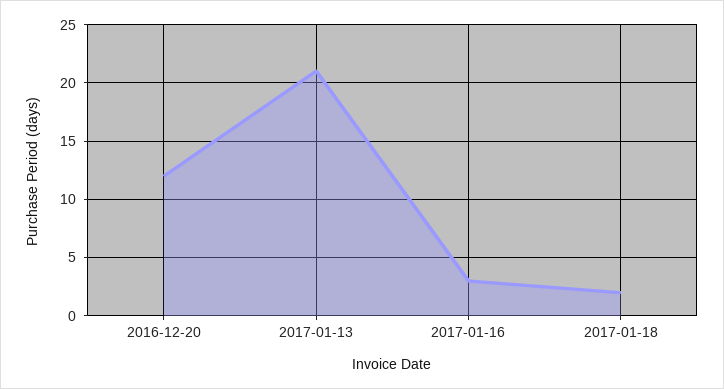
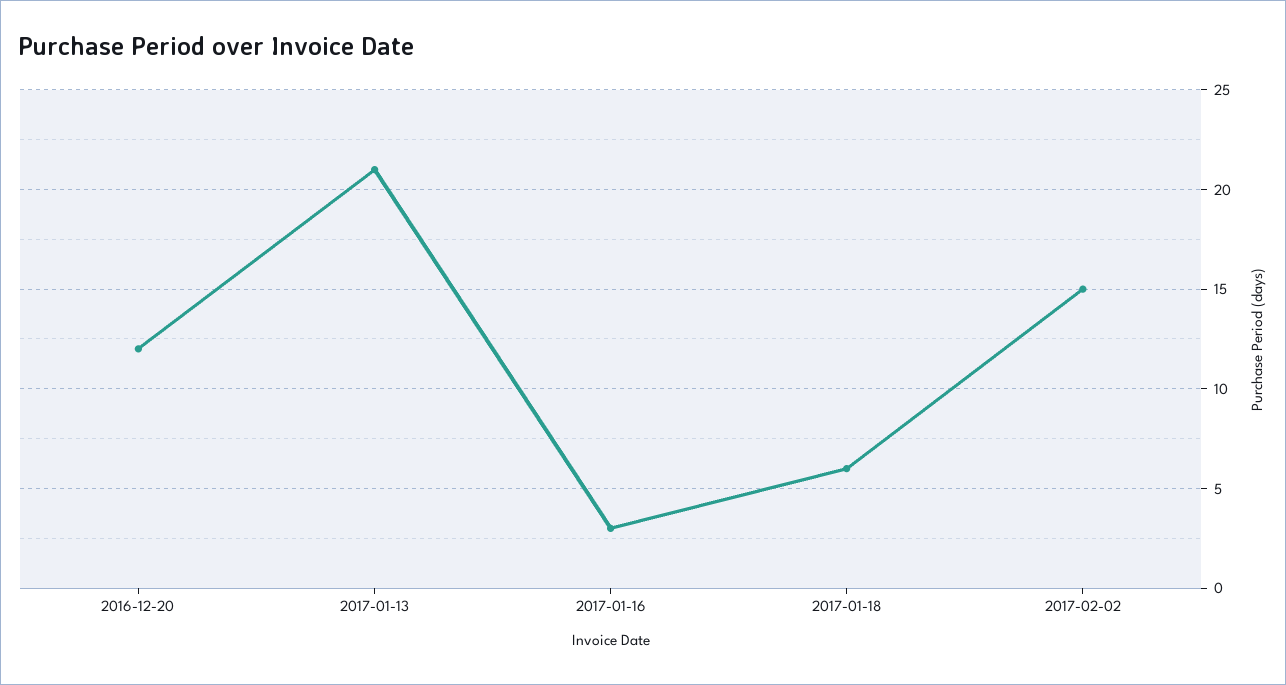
2017-01-18: 2 -> 6
2017-02-02: none -> 15

